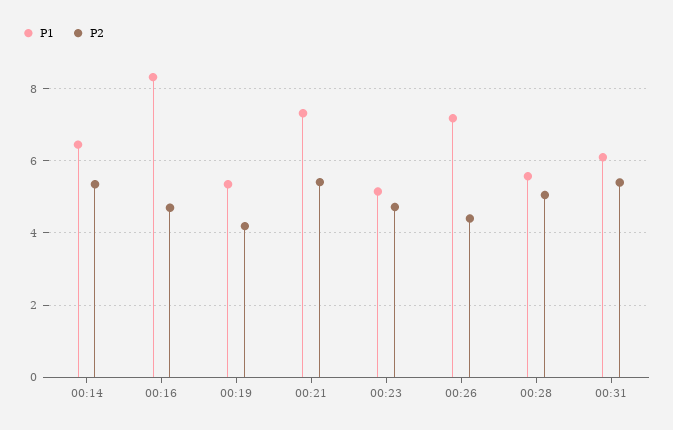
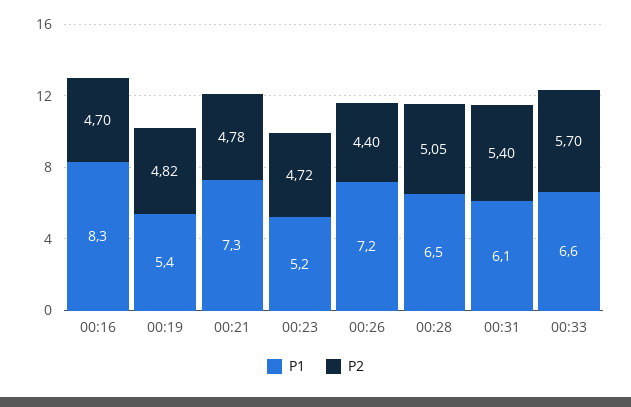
P1, 00:14: 6.4 -> none
P2, 00:14: 5.4 -> none
P2, 00:19: 4.2 -> 4.82
P2, 00:21: 5.4 -> 4.78
P1, 00:28: 5.6 -> 6.5
P1, 00:33: none -> 6.6
P2, 00:33: none -> 5.7

